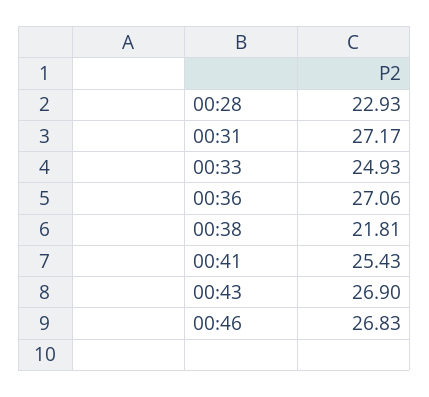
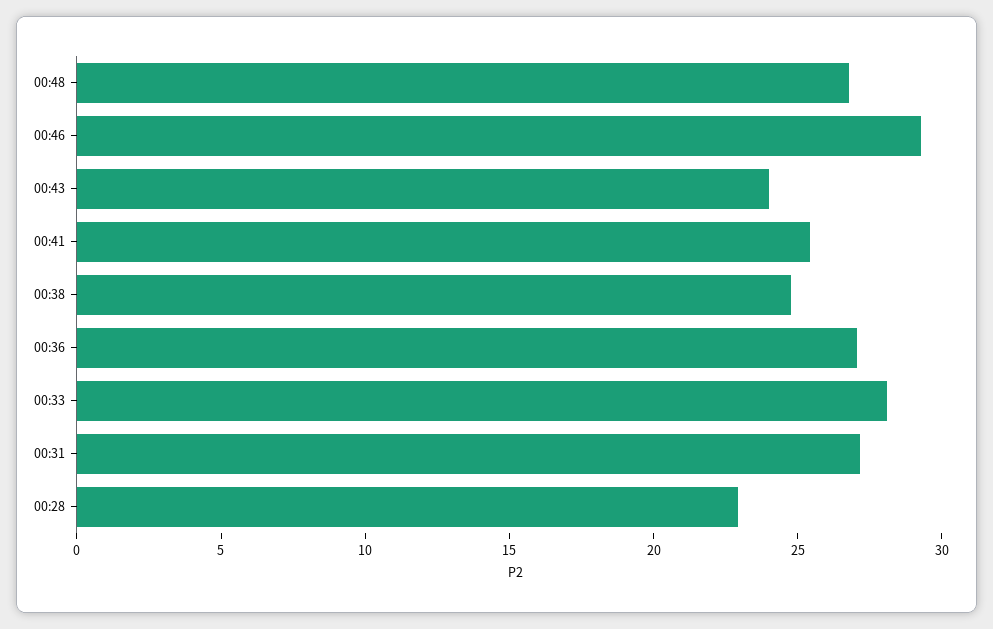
00:33: 24.93 -> 28
00:38: 21.81 -> 25
00:43: 26.9 -> 24
00:46: 26.83 -> 29
00:48: none -> 27

